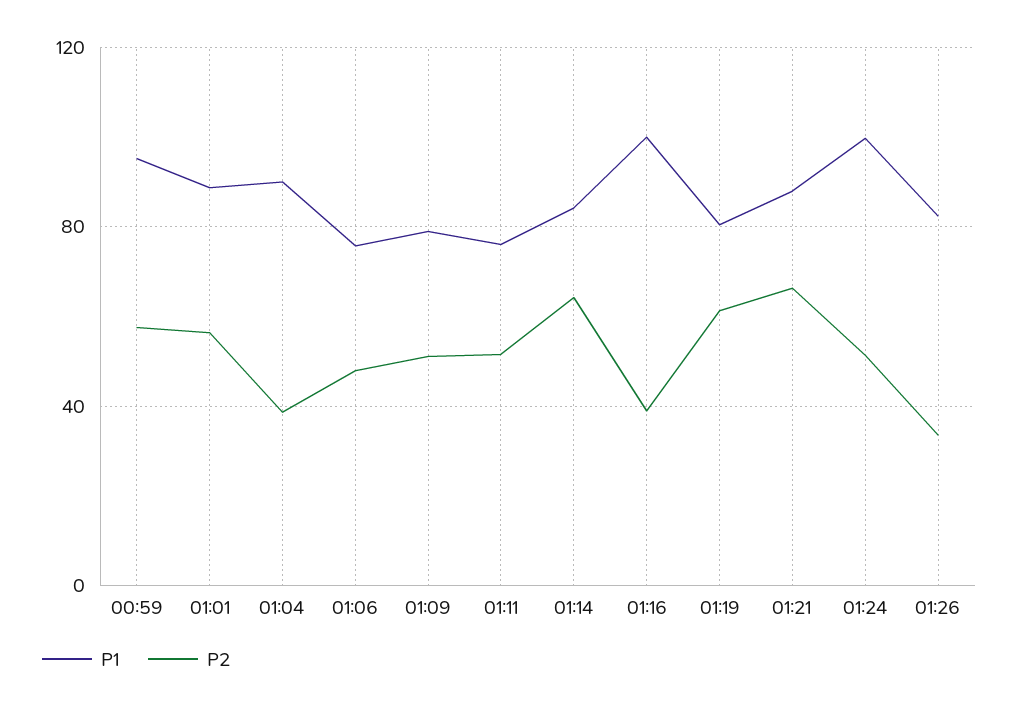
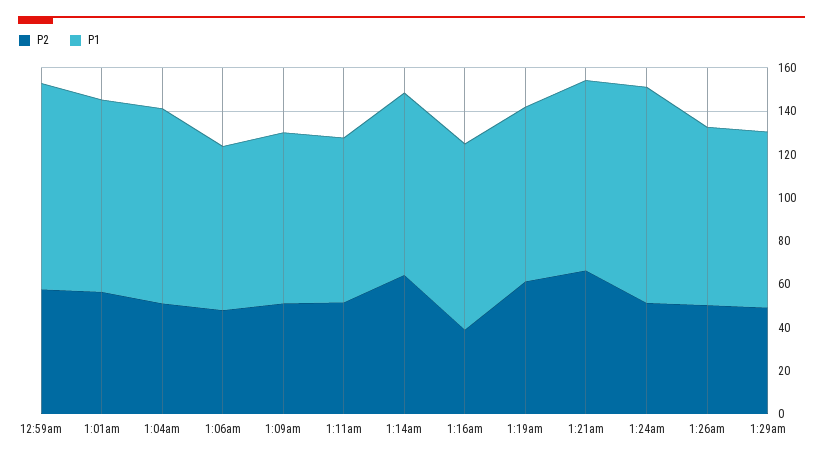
P2, 01:04: 40 -> 50
P1, 01:16: 100 -> 85
P2, 01:26: 35 -> 50
P2, 1:29am: none -> 50
P1, 1:29am: none -> 80

